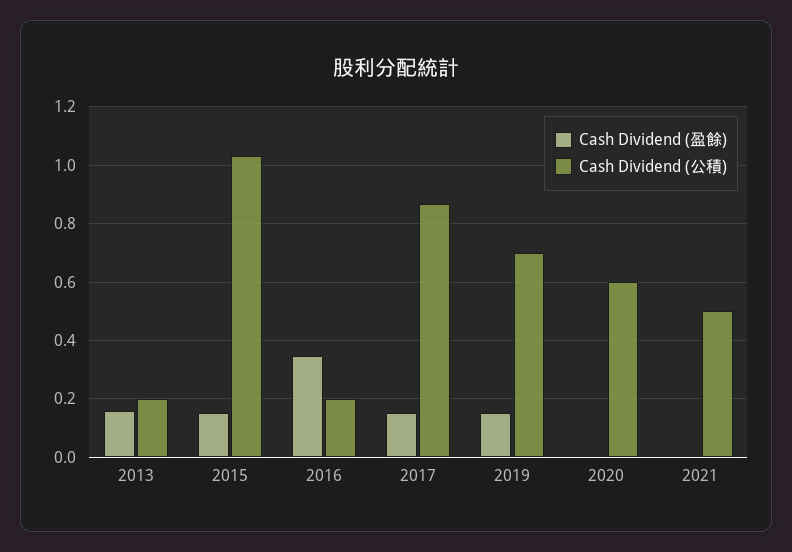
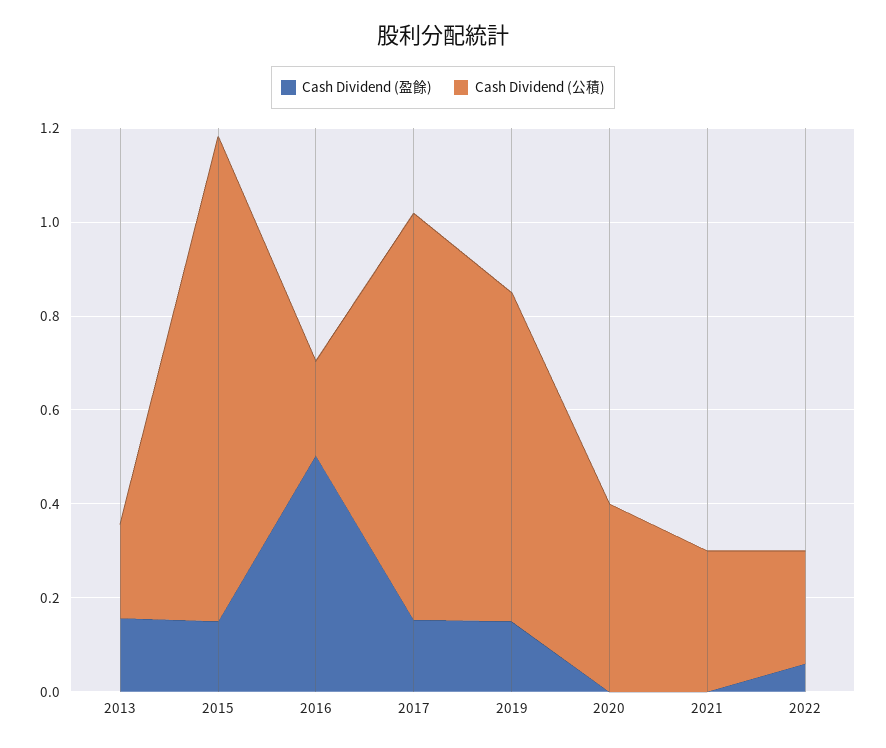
Cash Dividend (盈餘), 2016: 0.35 -> 0.5
Cash Dividend (公積), 2020: 0.6 -> 0.4
Cash Dividend (公積), 2021: 0.5 -> 0.3
Cash Dividend (盈餘), 2022: none -> 0.05
Cash Dividend (公積), 2022: none -> 0.25

